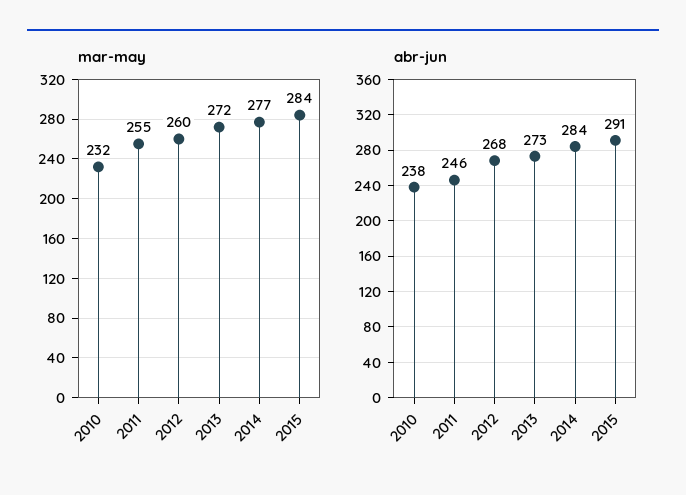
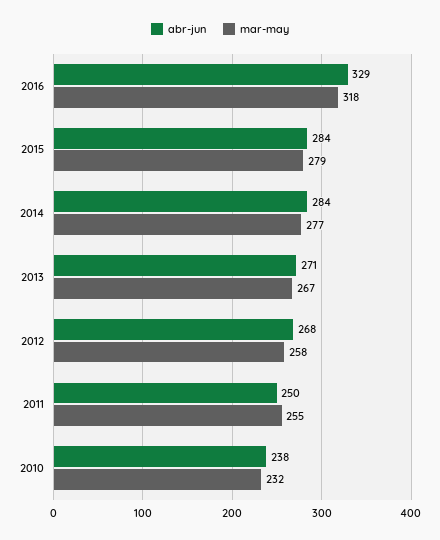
mar-may, 2012: 260 -> 258
mar-may, 2013: 272 -> 267
mar-may, 2015: 284 -> 279
abr-jun, 2011: 246 -> 250
abr-jun, 2013: 273 -> 271
abr-jun, 2015: 291 -> 284
abr-jun, 2016: none -> 329
mar-may, 2016: none -> 318

